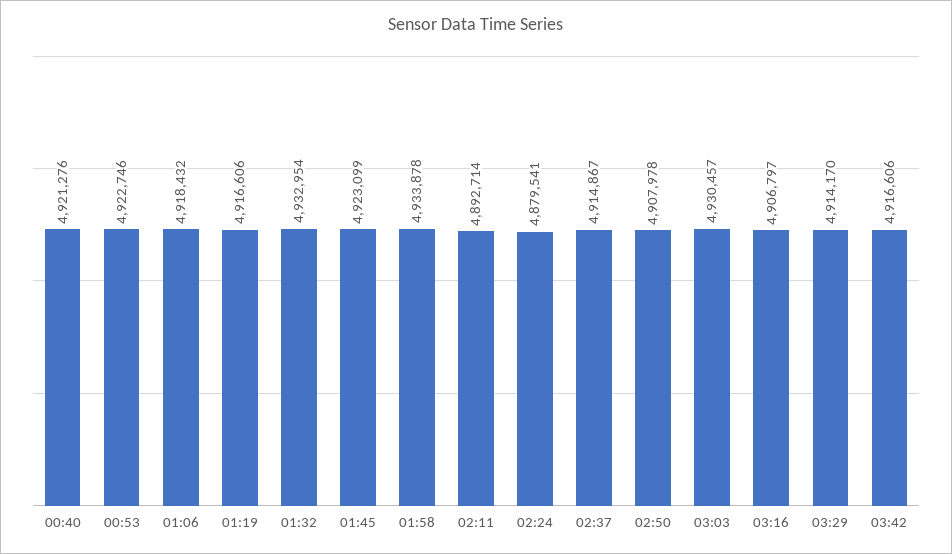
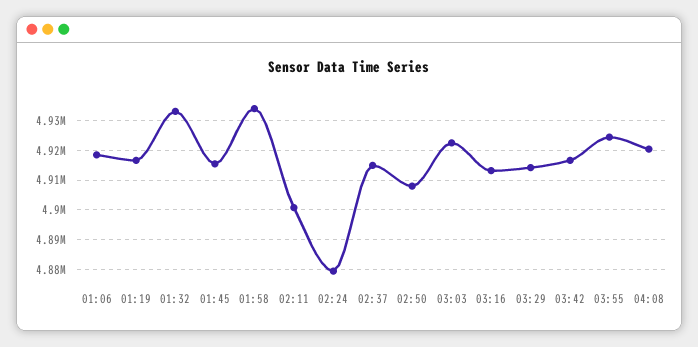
00:40: 4921276 -> none
00:53: 4922746 -> none
01:45: 4923099 -> 4915000
02:11: 4892714 -> 4900000
03:03: 4930457 -> 4922500
03:16: 4906797 -> 4912500
03:55: none -> 4925000
04:08: none -> 4920000

